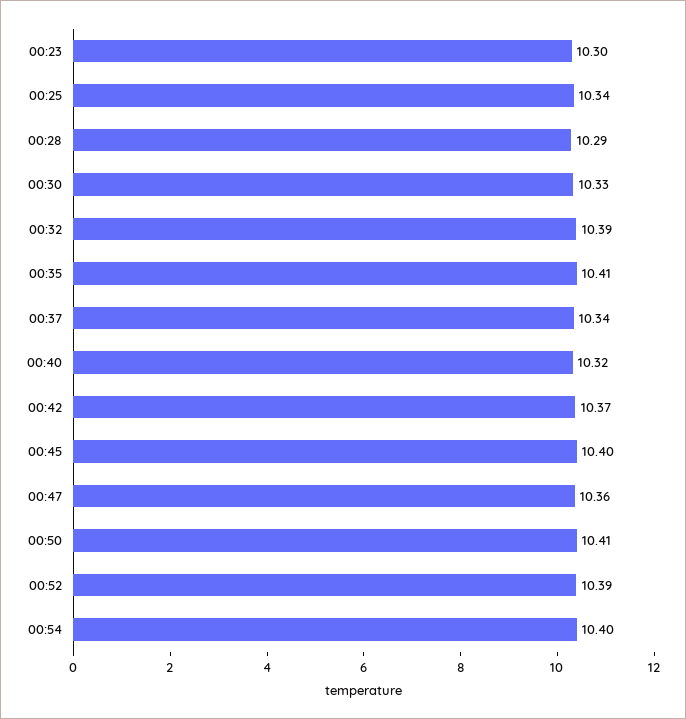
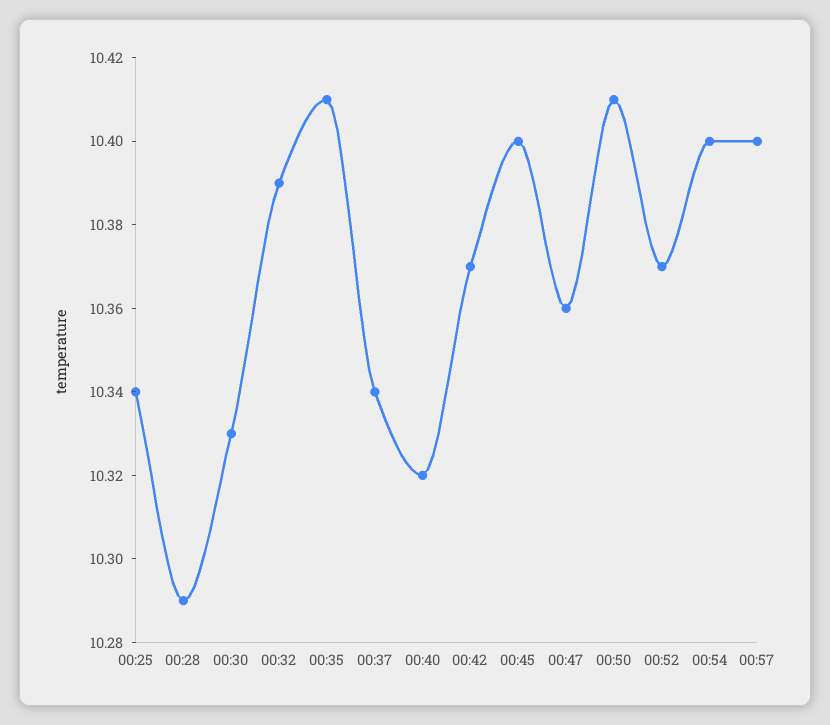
00:23: 10.3 -> none
00:52: 10.39 -> 10.37
00:57: none -> 10.4

